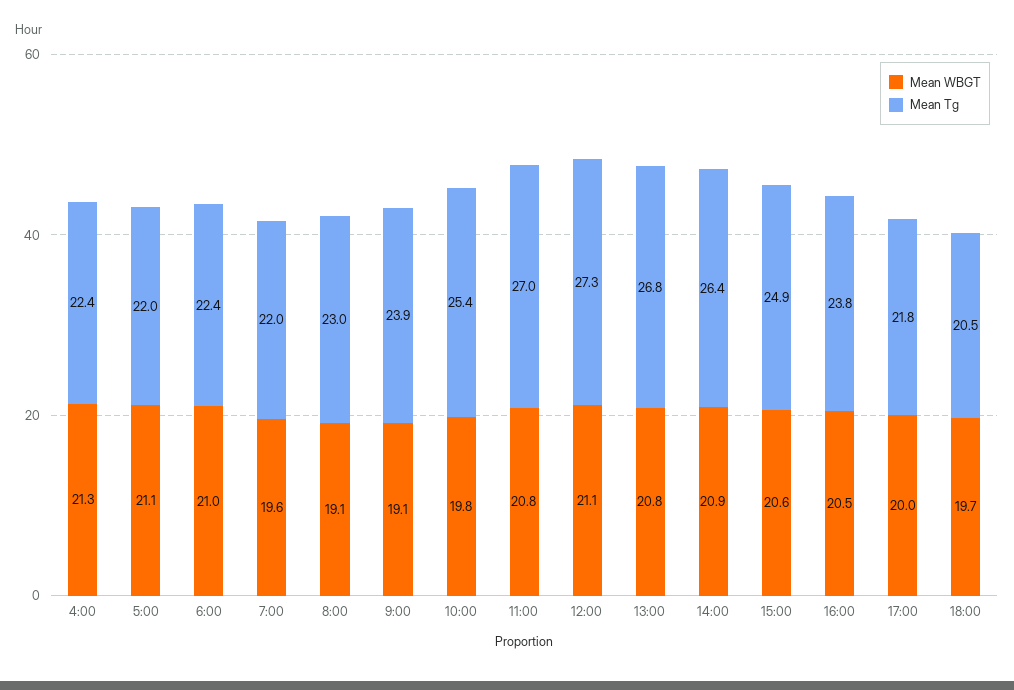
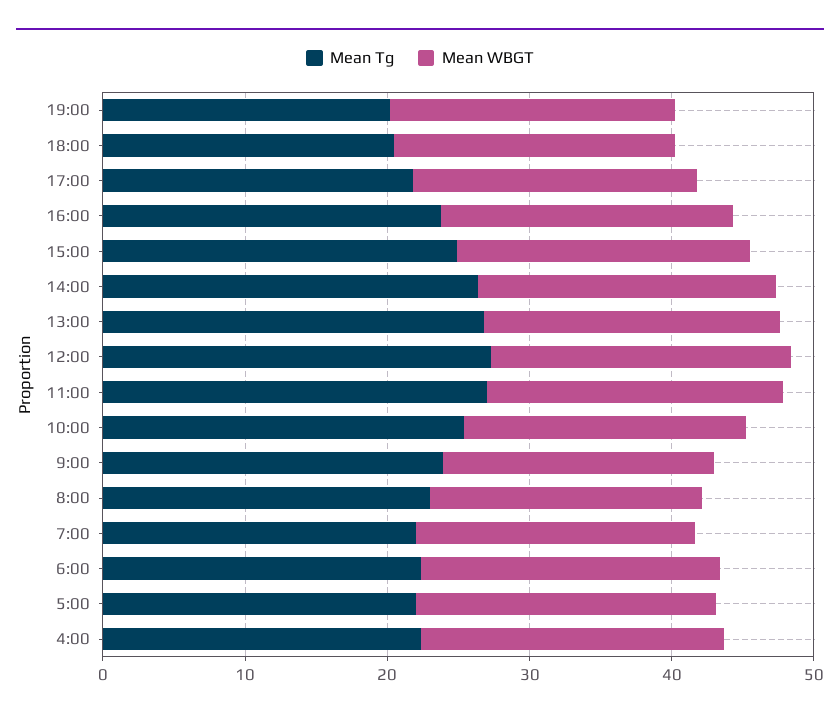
Mean Tg, 19:00: none -> 20
Mean WBGT, 19:00: none -> 20

